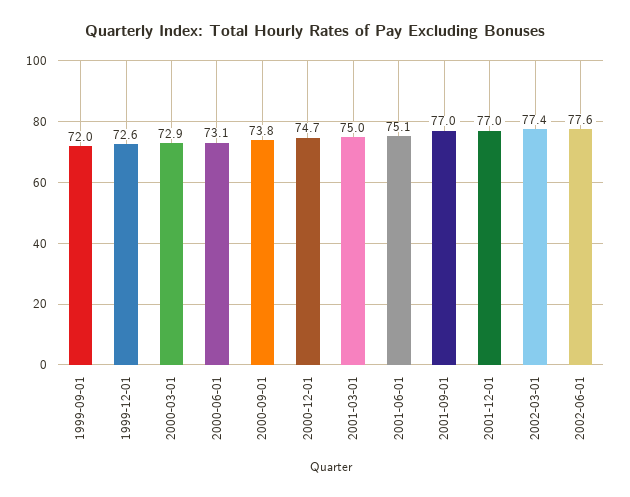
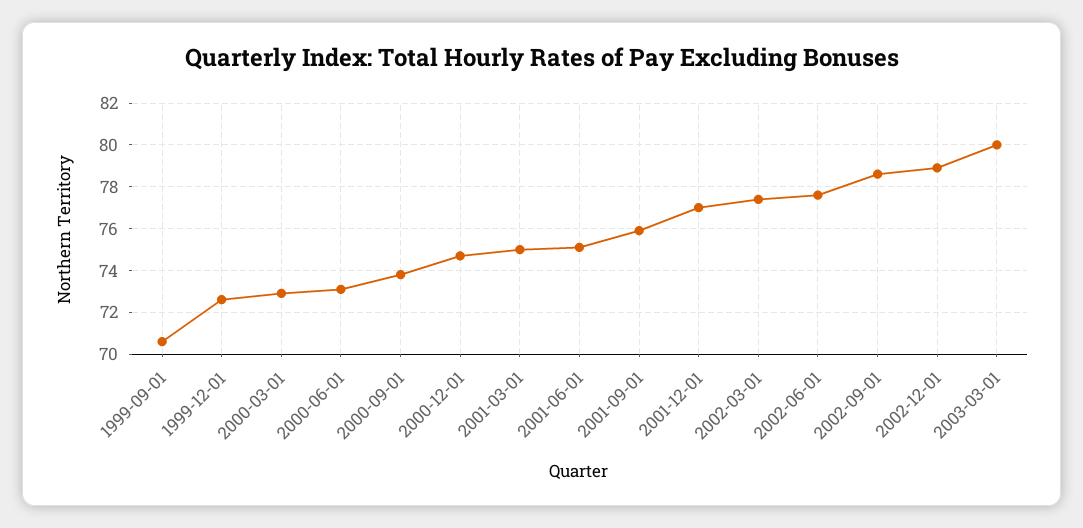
1999-09-01: 72 -> 70.5
2001-09-01: 77 -> 76
2002-09-01: none -> 78.5
2002-12-01: none -> 79
2003-03-01: none -> 80

